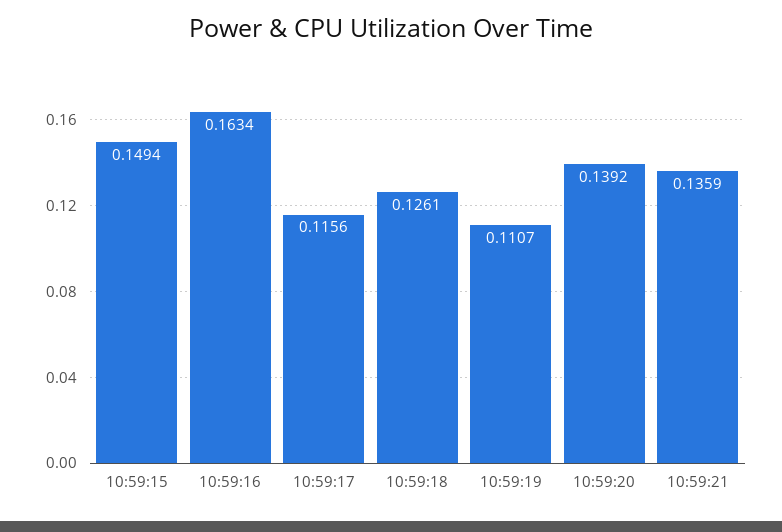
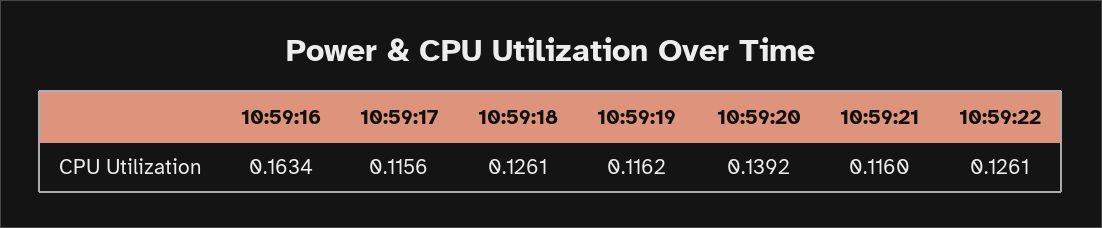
10:59:15: 0.1494 -> none
10:59:19: 0.1107 -> 0.1162
10:59:21: 0.1359 -> 0.116
10:59:22: none -> 0.1261

